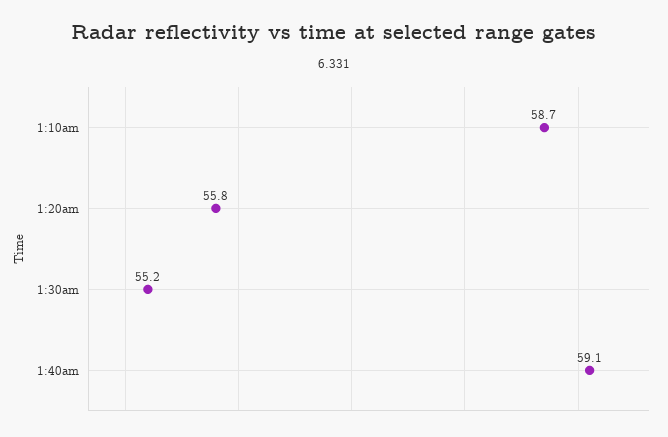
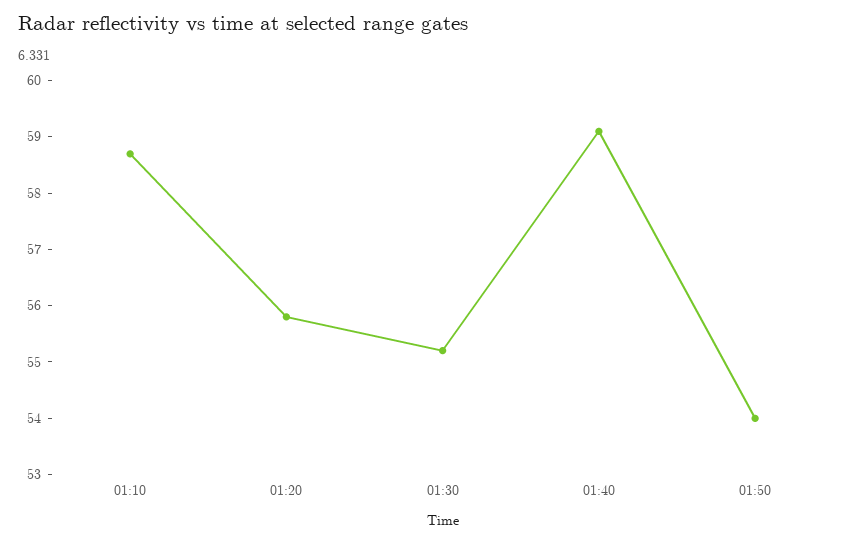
01:50: none -> 54

